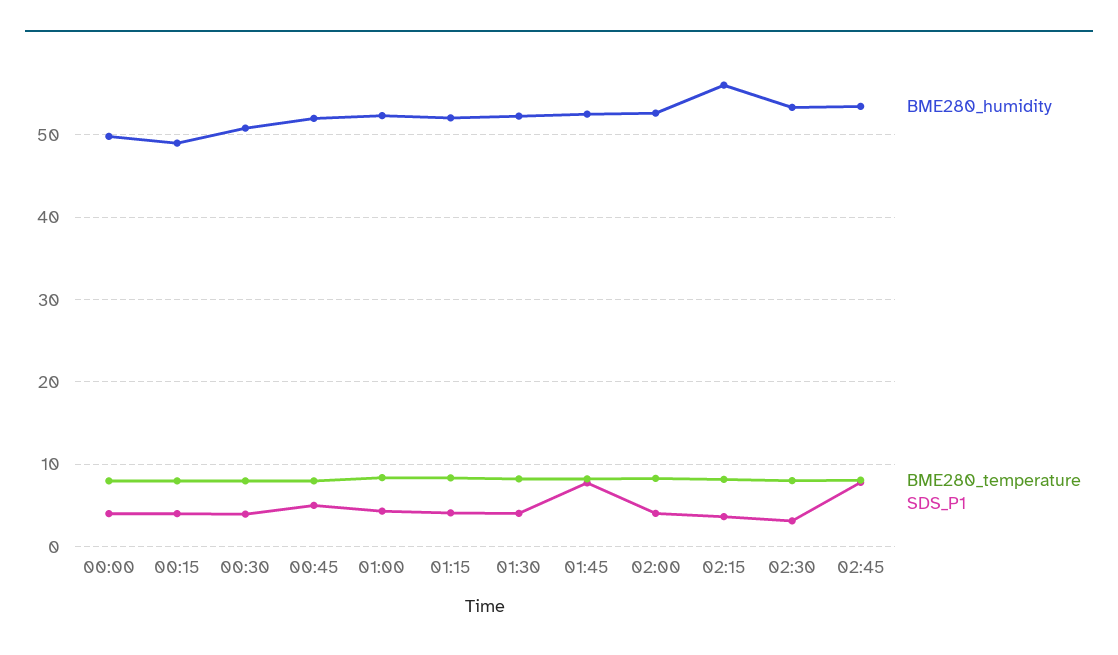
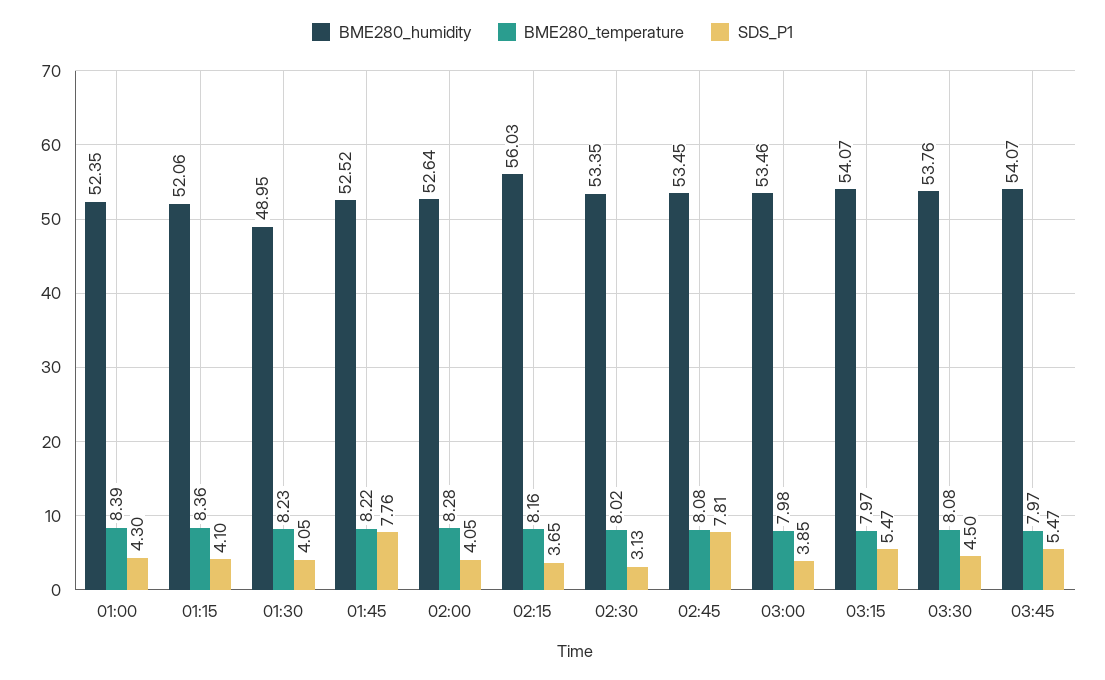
BME280_humidity, 00:00: 50 -> none
BME280_temperature, 00:00: 8 -> none
SDS_P1, 00:00: 4 -> none
BME280_humidity, 00:15: 49 -> none
BME280_temperature, 00:15: 8 -> none
SDS_P1, 00:15: 4 -> none
BME280_humidity, 00:30: 51 -> none
BME280_temperature, 00:30: 8 -> none
SDS_P1, 00:30: 4 -> none
BME280_humidity, 00:45: 52 -> none
BME280_temperature, 00:45: 8 -> none
SDS_P1, 00:45: 5 -> none
BME280_humidity, 01:30: 52 -> 48.95
BME280_humidity, 03:00: none -> 53.46
BME280_temperature, 03:00: none -> 7.98
SDS_P1, 03:00: none -> 3.85
BME280_humidity, 03:15: none -> 54.07
BME280_temperature, 03:15: none -> 7.97
SDS_P1, 03:15: none -> 5.47
BME280_humidity, 03:30: none -> 53.76
BME280_temperature, 03:30: none -> 8.08
SDS_P1, 03:30: none -> 4.5
BME280_humidity, 03:45: none -> 54.07
BME280_temperature, 03:45: none -> 7.97
SDS_P1, 03:45: none -> 5.47

